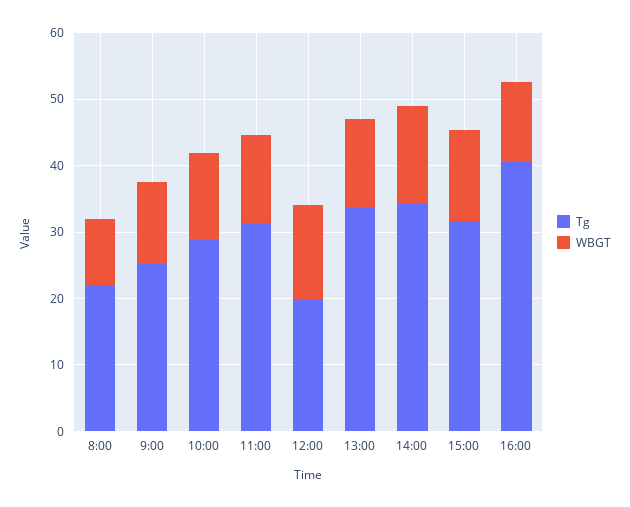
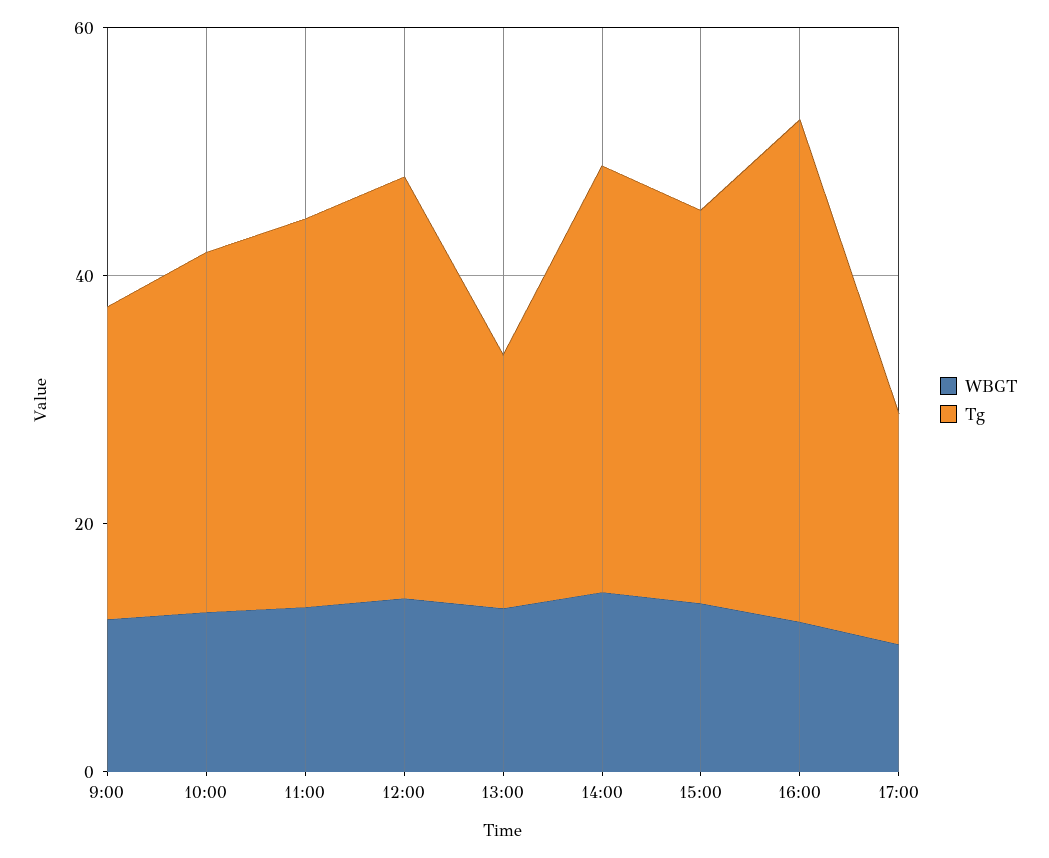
Tg, 8:00: 22 -> none
WBGT, 8:00: 10 -> none
Tg, 12:00: 20 -> 35
Tg, 13:00: 34 -> 20
WBGT, 17:00: none -> 10
Tg, 17:00: none -> 20

